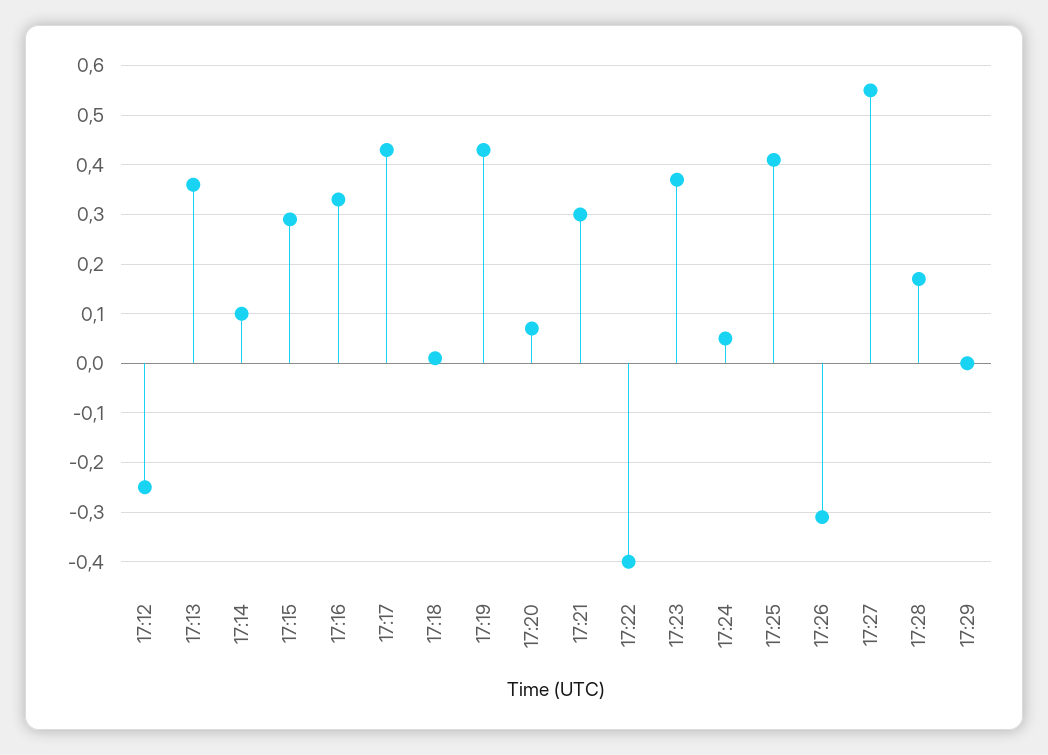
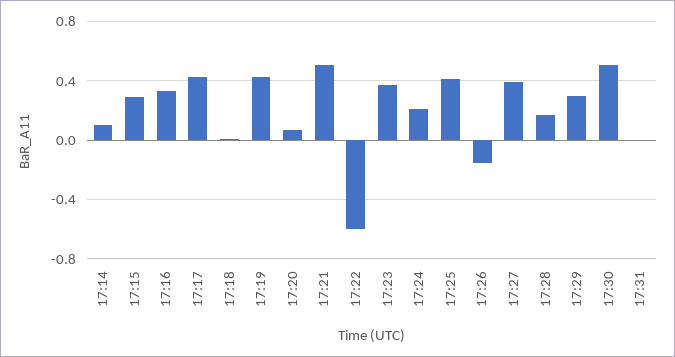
17:12: -0.25 -> none
17:13: 0.35 -> none
17:21: 0.3 -> 0.5
17:22: -0.4 -> -0.6
17:24: 0.05 -> 0.2
17:26: -0.3 -> -0.15
17:27: 0.55 -> 0.4
17:29: 0 -> 0.3
17:30: none -> 0.5
17:31: none -> 0

